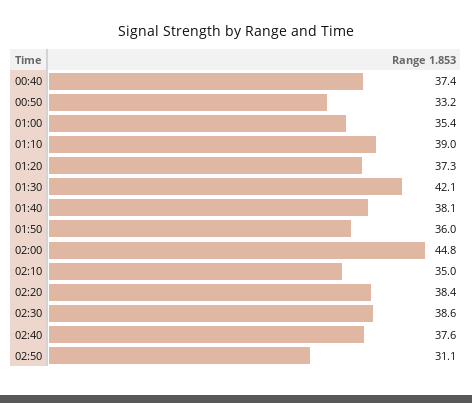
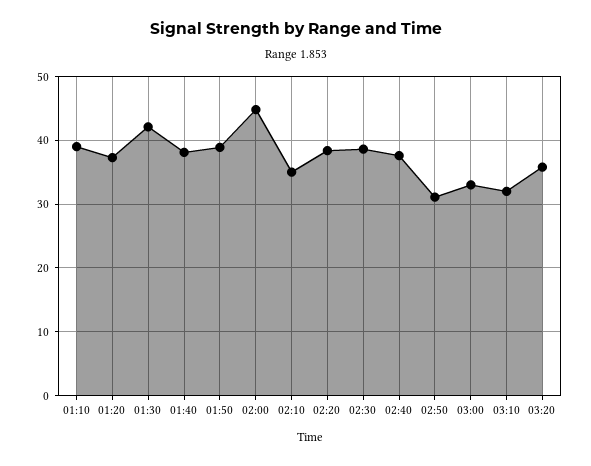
00:40: 37.4 -> none
00:50: 33.2 -> none
01:00: 35.4 -> none
01:50: 36 -> 39
03:00: none -> 33
03:10: none -> 32
03:20: none -> 36

